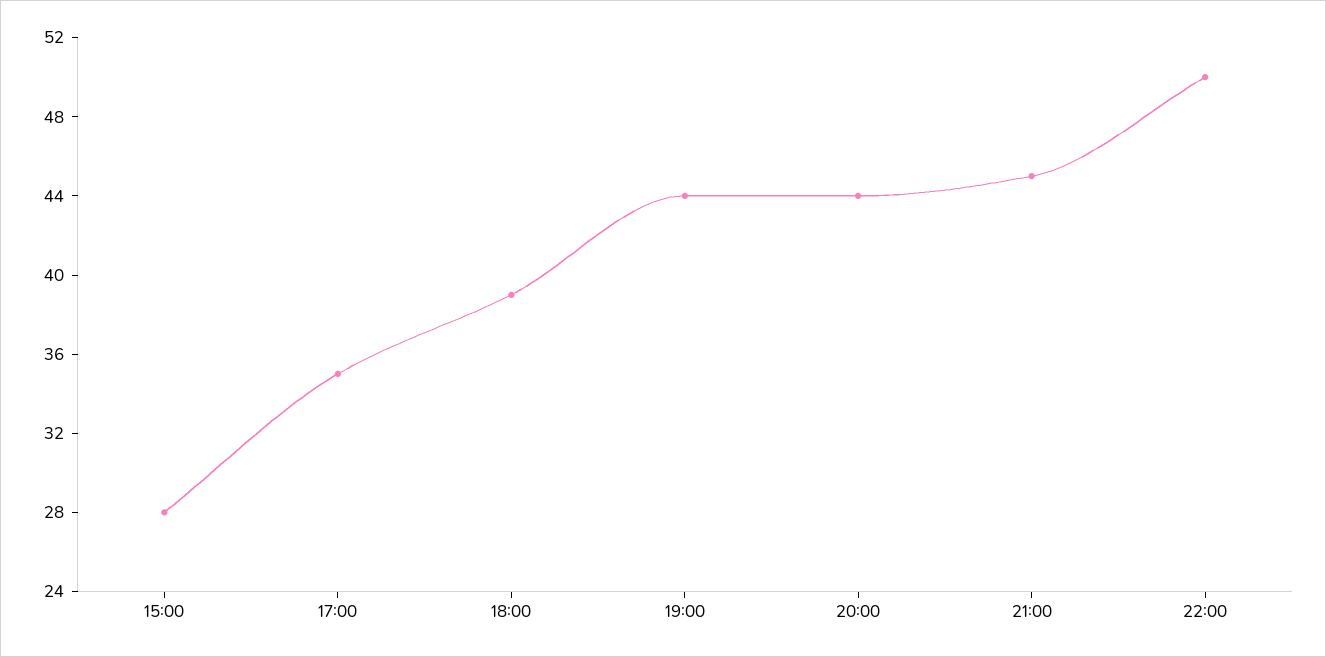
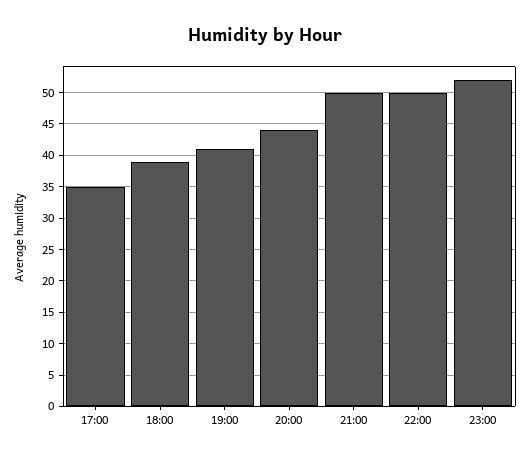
15:00: 28 -> none
19:00: 44 -> 41
21:00: 45 -> 50
23:00: none -> 52

